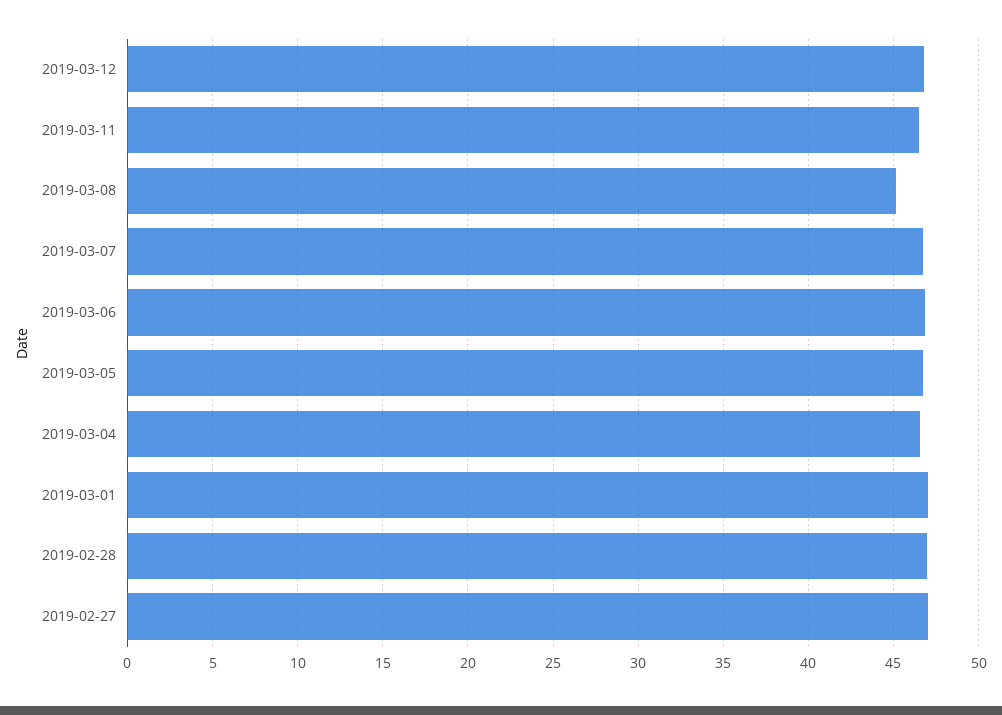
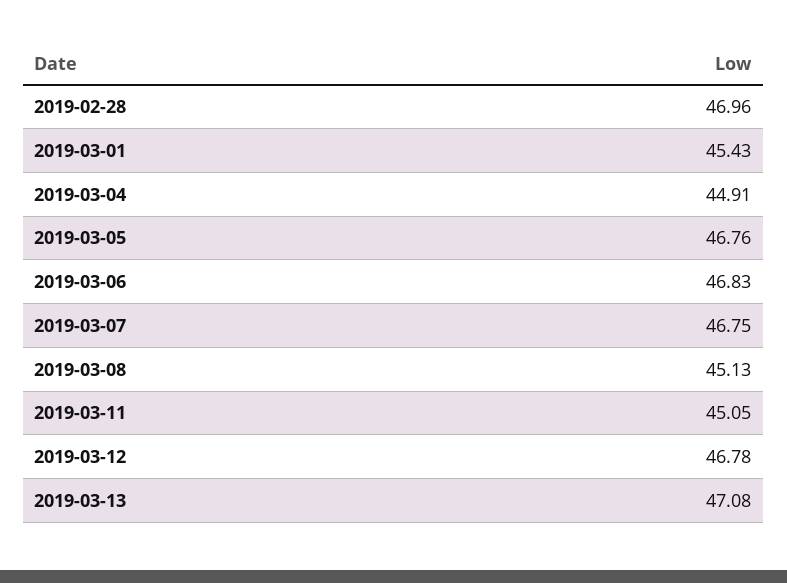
2019-03-11: 46.5 -> 45.05
2019-03-04: 46.5 -> 44.91
2019-03-01: 47 -> 45.43
2019-02-27: 47 -> none
2019-03-13: none -> 47.08

